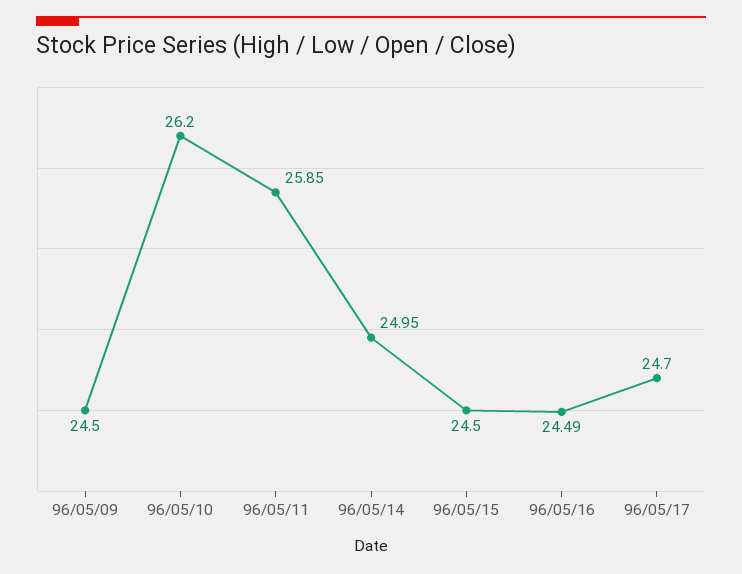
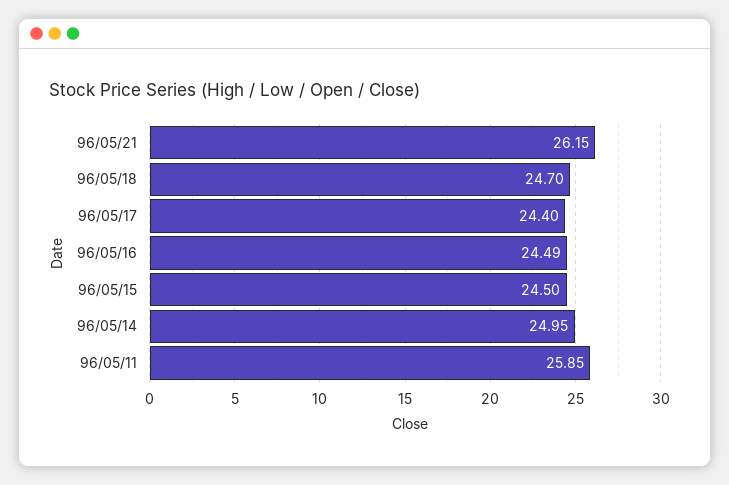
96/05/09: 24.5 -> none
96/05/10: 26.2 -> none
96/05/17: 24.7 -> 24.4
96/05/21: none -> 26.15
96/05/18: none -> 24.7

